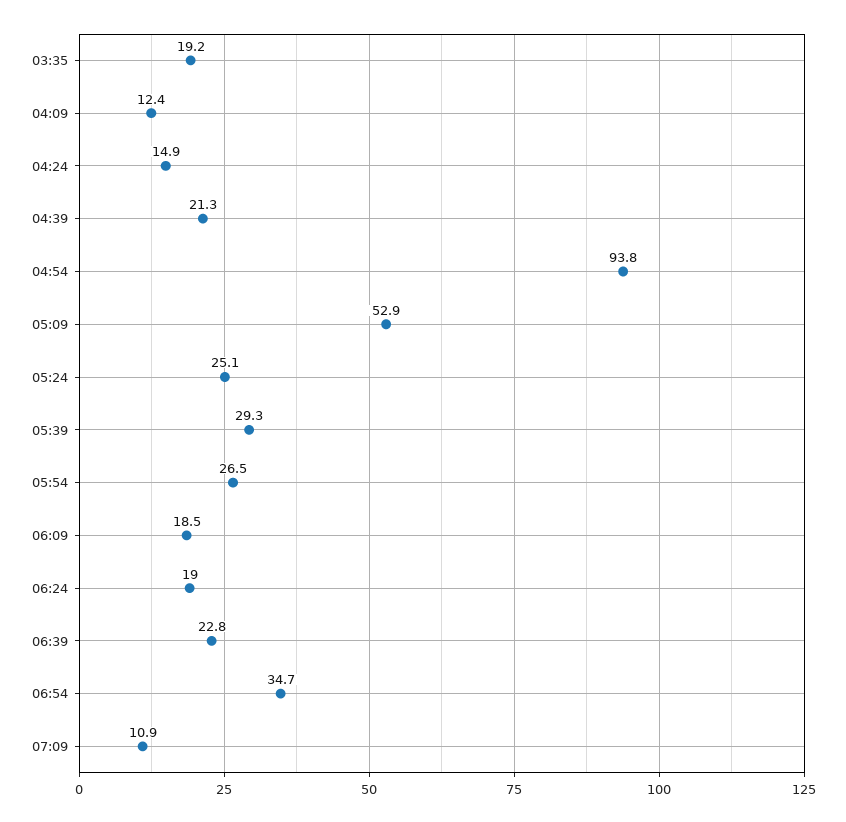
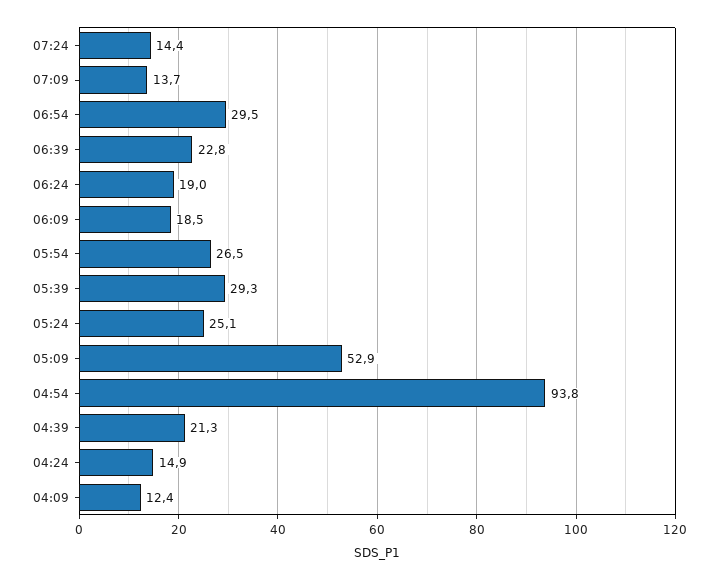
03:35: 19.2 -> none
06:54: 34.7 -> 29.5
07:09: 10.9 -> 13.7
07:24: none -> 14.4

